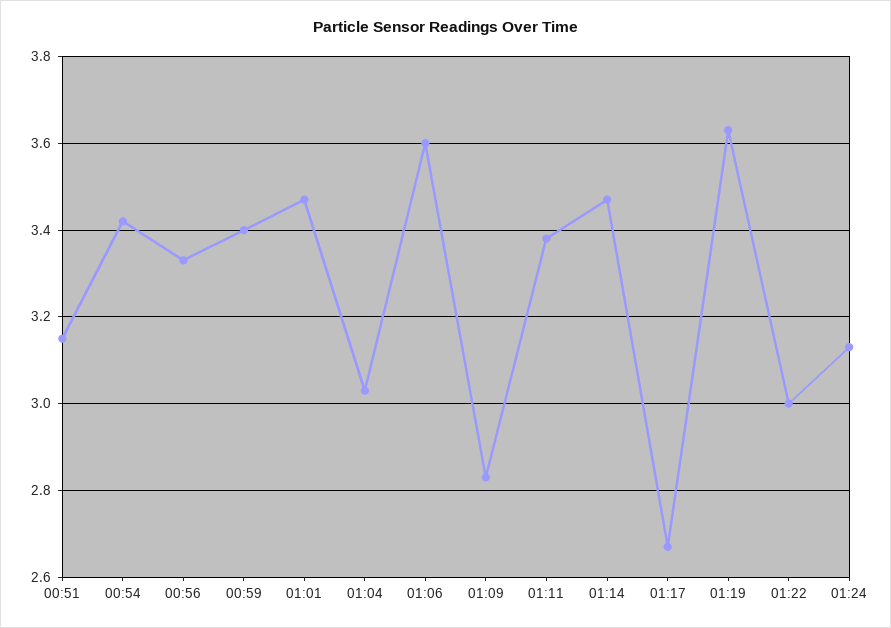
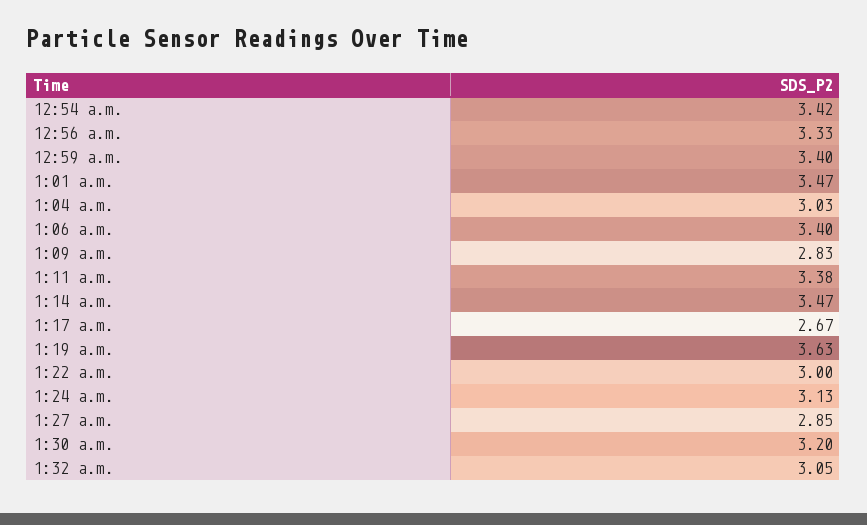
00:51: 3.15 -> none
01:06: 3.6 -> 3.4
1:27 a.m.: none -> 2.85
1:30 a.m.: none -> 3.2
1:32 a.m.: none -> 3.05

